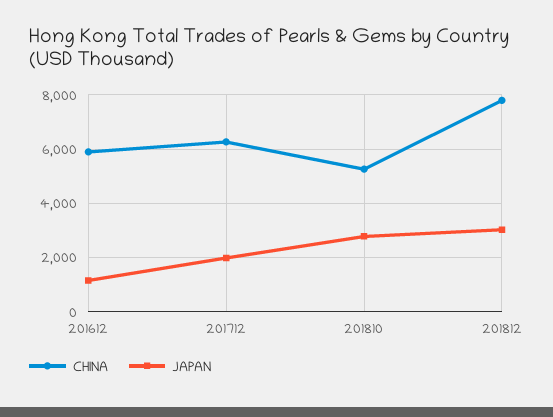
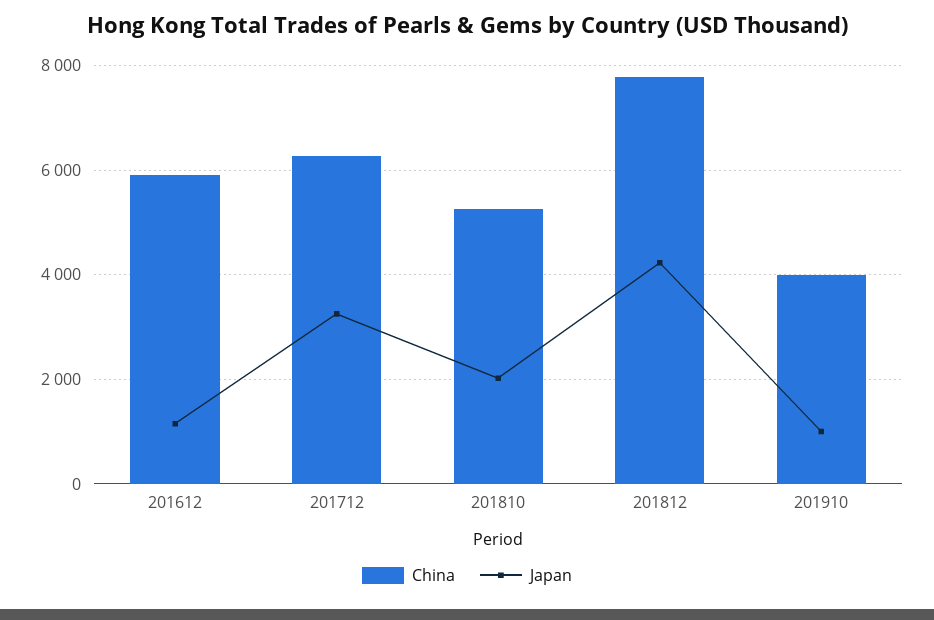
JAPAN, 201712: 2000 -> 3200
JAPAN, 201810: 2750 -> 2000
JAPAN, 201812: 3000 -> 4200
CHINA, 201910: none -> 4000
JAPAN, 201910: none -> 1000

